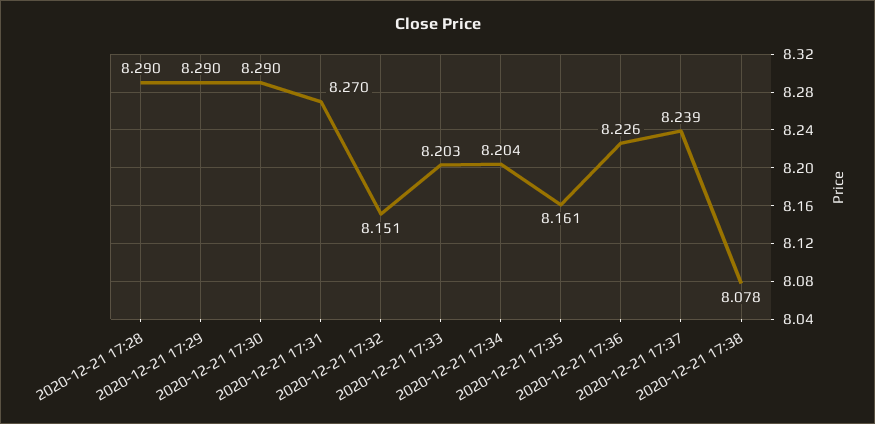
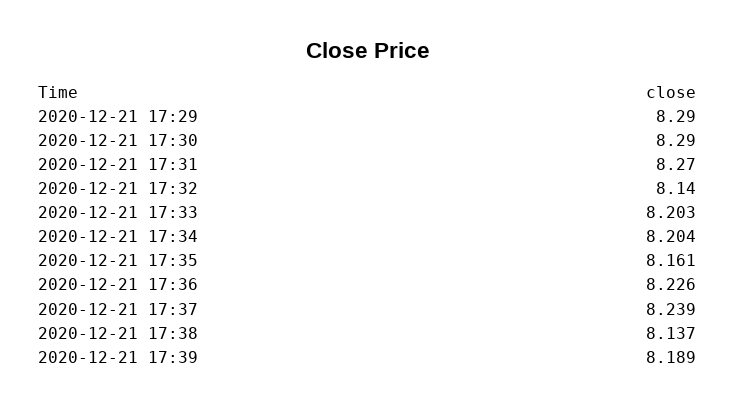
2020-12-21 17:28: 8.29 -> none
2020-12-21 17:32: 8.151 -> 8.14
2020-12-21 17:38: 8.078 -> 8.137
2020-12-21 17:39: none -> 8.189

